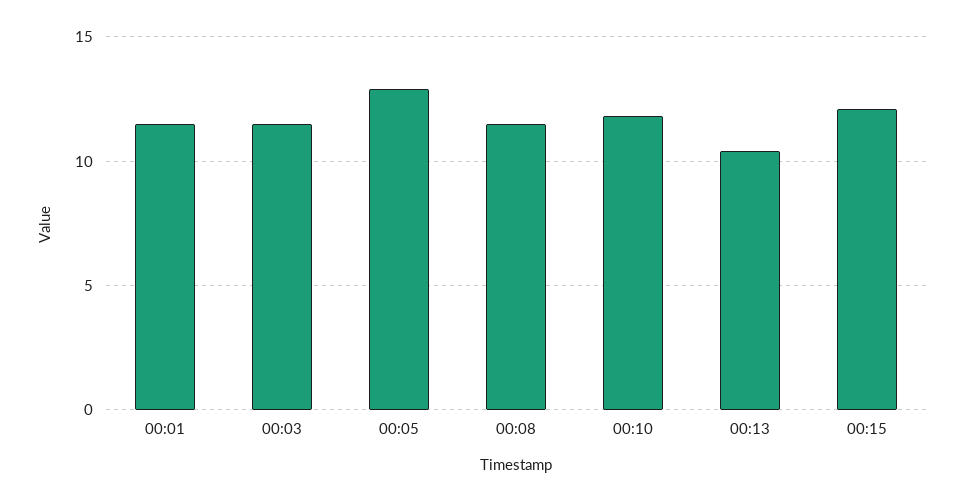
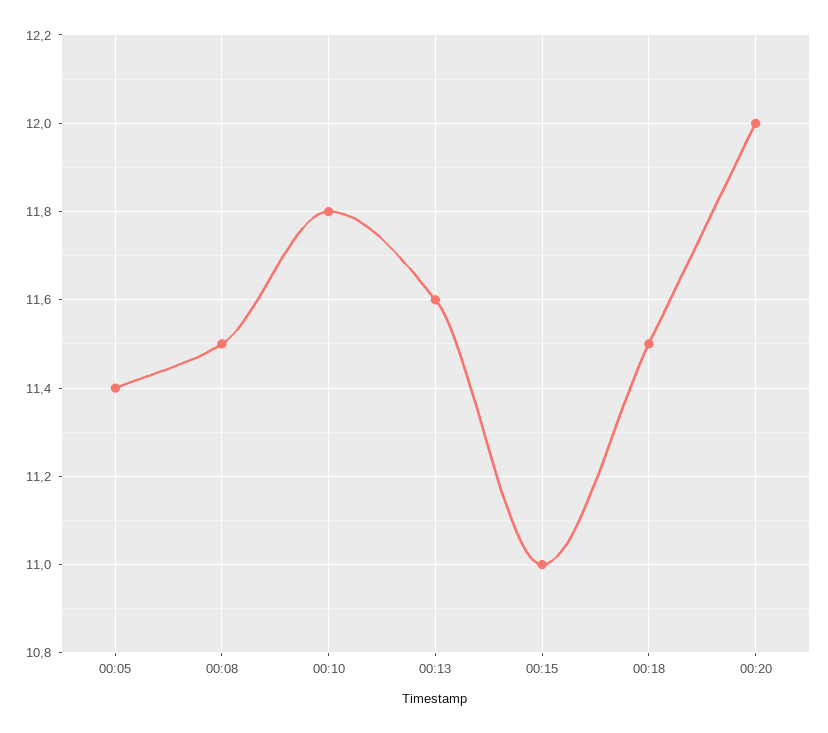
00:01: 11.5 -> none
00:03: 11.5 -> none
00:05: 13 -> 11.4
00:13: 10.5 -> 11.6
00:15: 12 -> 11
00:18: none -> 11.5
00:20: none -> 12

